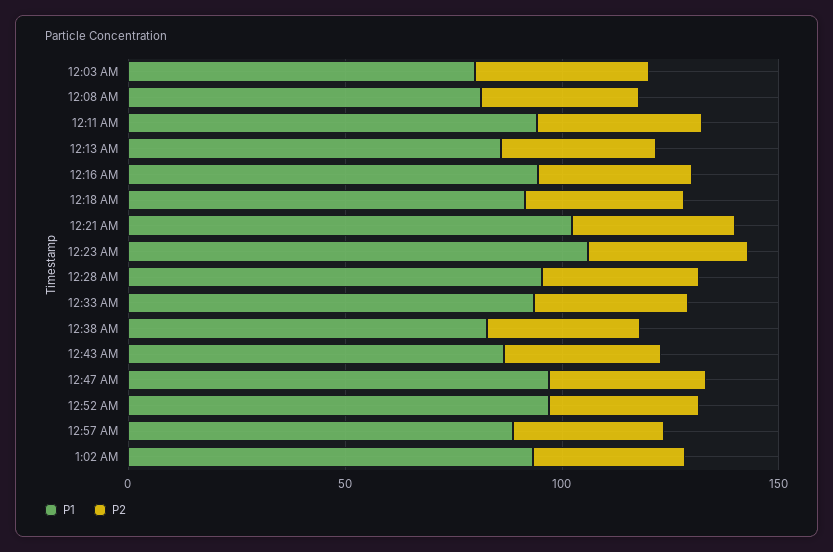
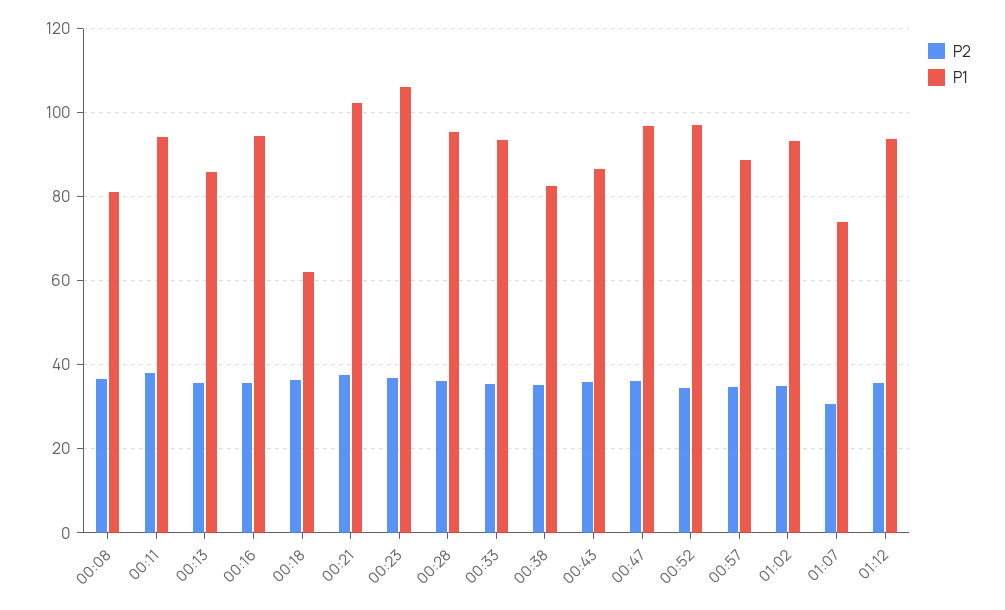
P1, 12:03 AM: 80 -> none
P2, 12:03 AM: 40 -> none
P1, 12:18 AM: 90 -> 62
P2, 01:07: none -> 30
P1, 01:07: none -> 74
P2, 01:12: none -> 36
P1, 01:12: none -> 94

